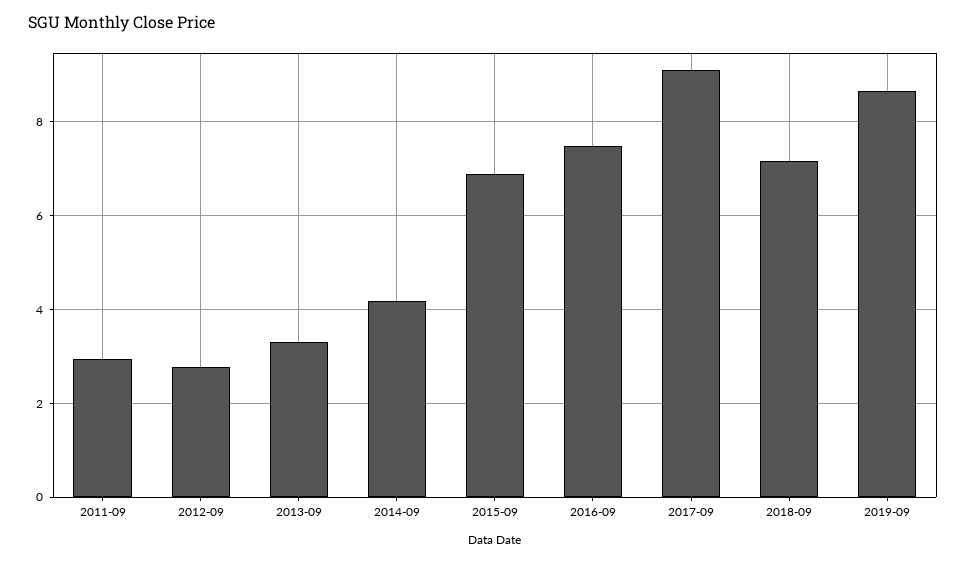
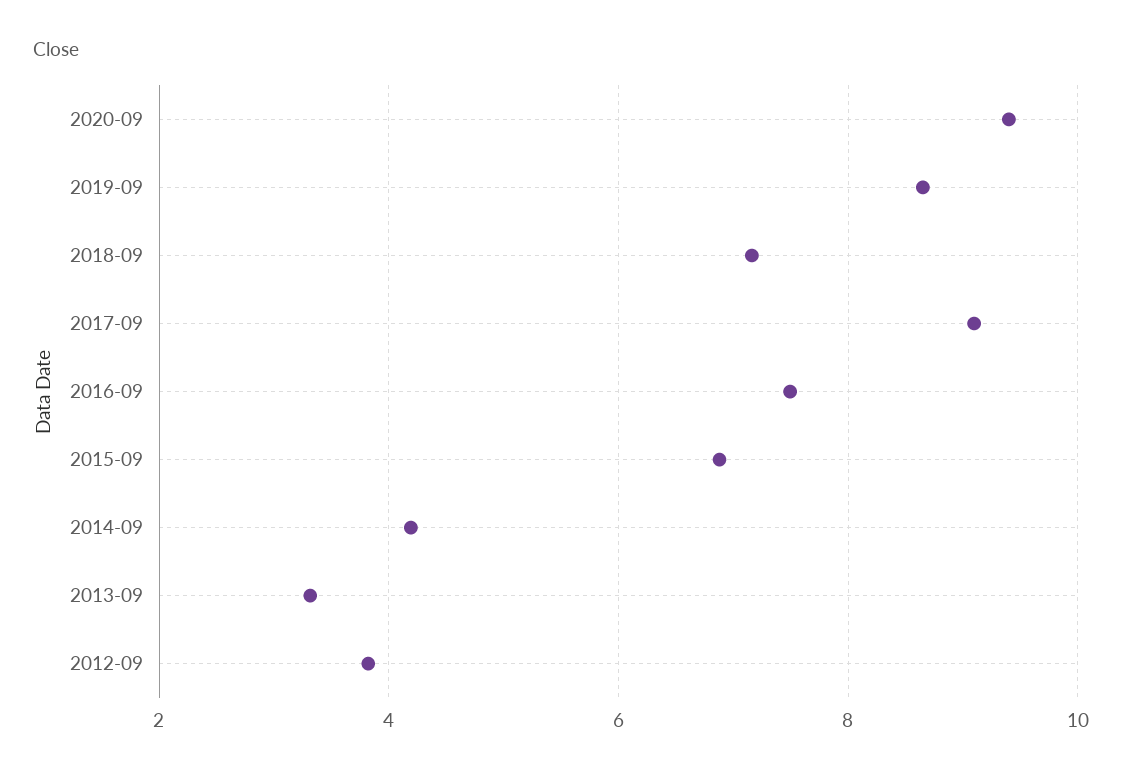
2011-09: 3 -> none
2012-09: 2.8 -> 3.8
2020-09: none -> 9.4

